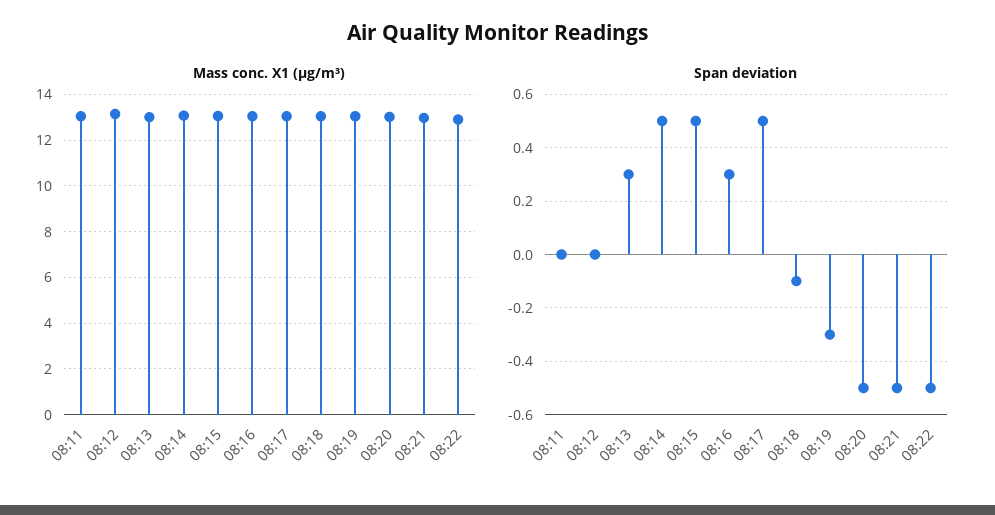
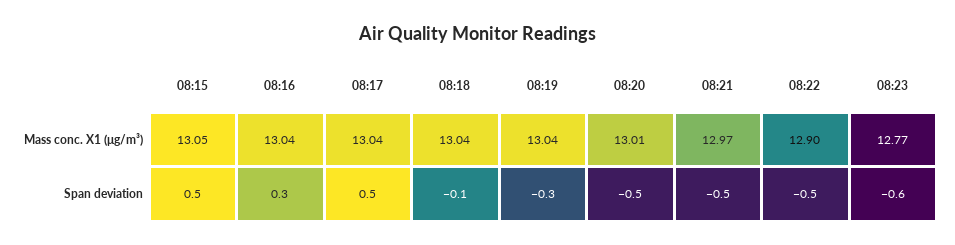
Mass conc. X1 (μg/m³), 08:11: 13 -> none
Mass conc. X1 (μg/m³), 08:12: 13 -> none
Mass conc. X1 (μg/m³), 08:13: 13 -> none
Mass conc. X1 (μg/m³), 08:14: 13 -> none
Span deviation, 08:11: 0 -> none
Span deviation, 08:12: 0 -> none
Span deviation, 08:13: 0.3 -> none
Span deviation, 08:14: 0.5 -> none
Mass conc. X1 (μg/m³), 08:23: none -> 12.77
Span deviation, 08:23: none -> -0.6

